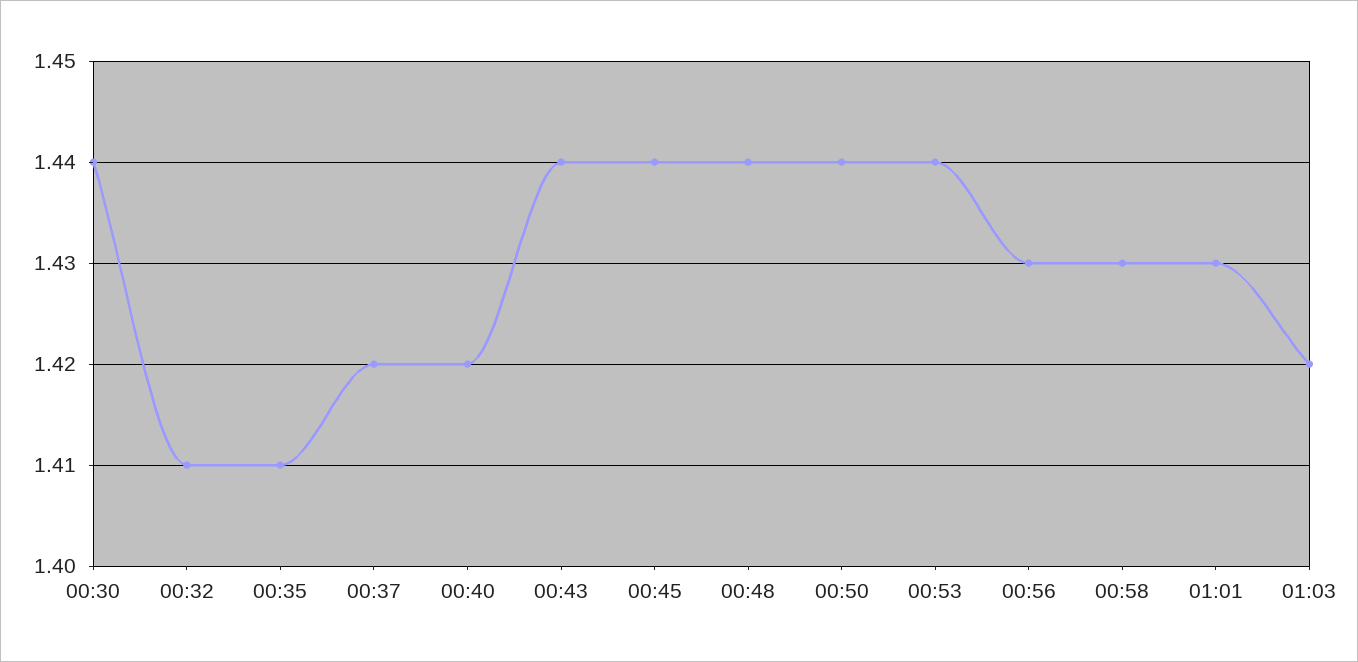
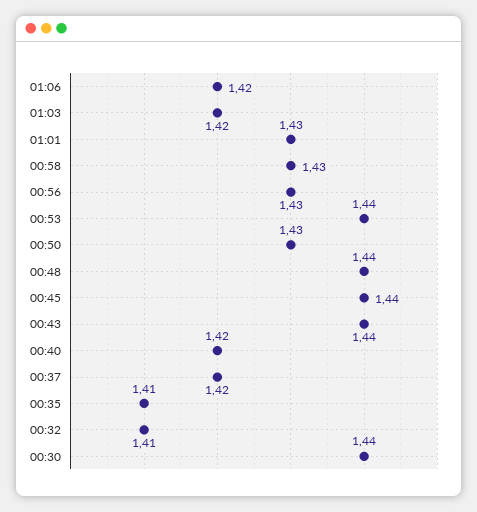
00:50: 1.44 -> 1.43
01:06: none -> 1.42

